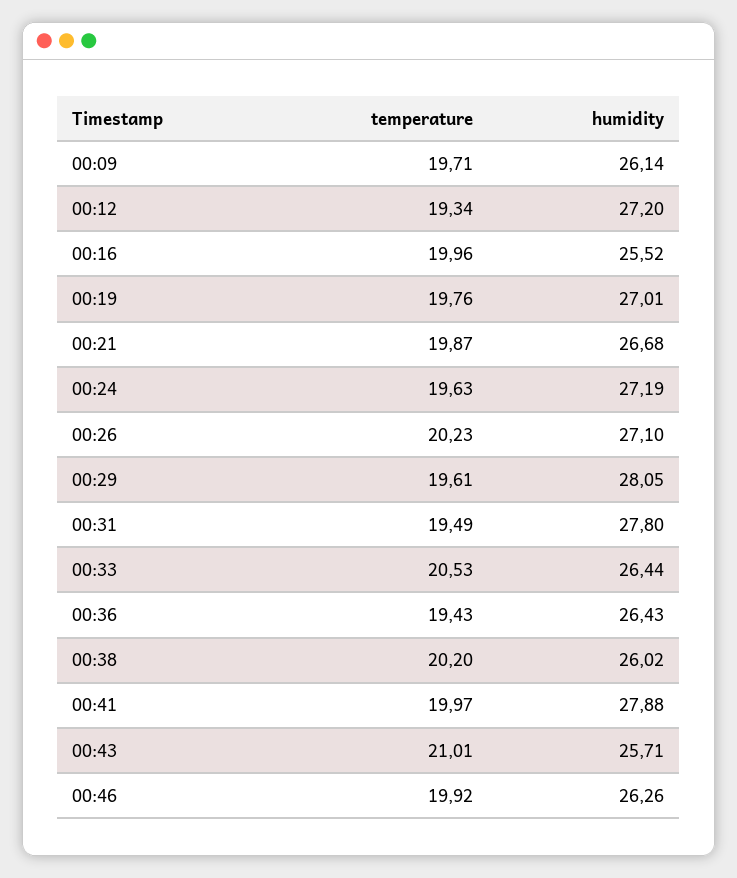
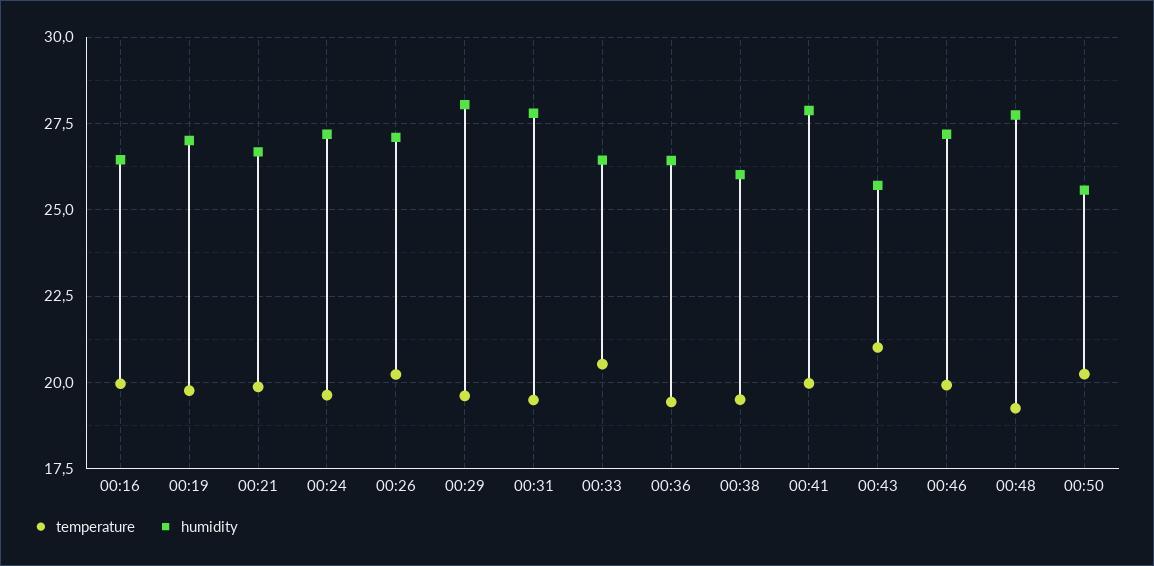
temperature, 00:09: 19.71 -> none
humidity, 00:09: 26.14 -> none
temperature, 00:12: 19.34 -> none
humidity, 00:12: 27.2 -> none
humidity, 00:16: 25.52 -> 26.5
temperature, 00:38: 20.2 -> 19.5
humidity, 00:46: 26.26 -> 27.25
temperature, 00:48: none -> 19.25
humidity, 00:48: none -> 27.75
temperature, 00:50: none -> 20.25
humidity, 00:50: none -> 25.5

